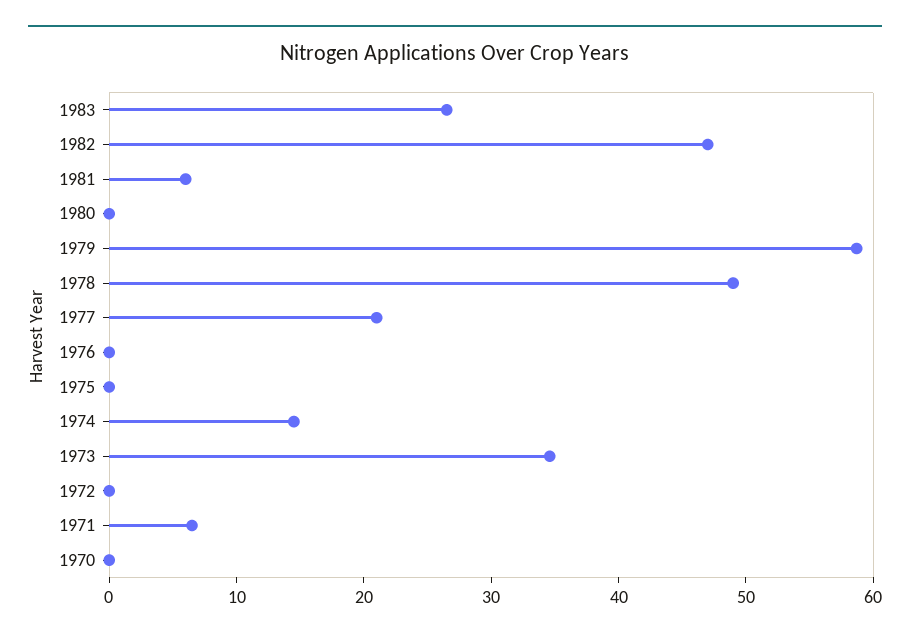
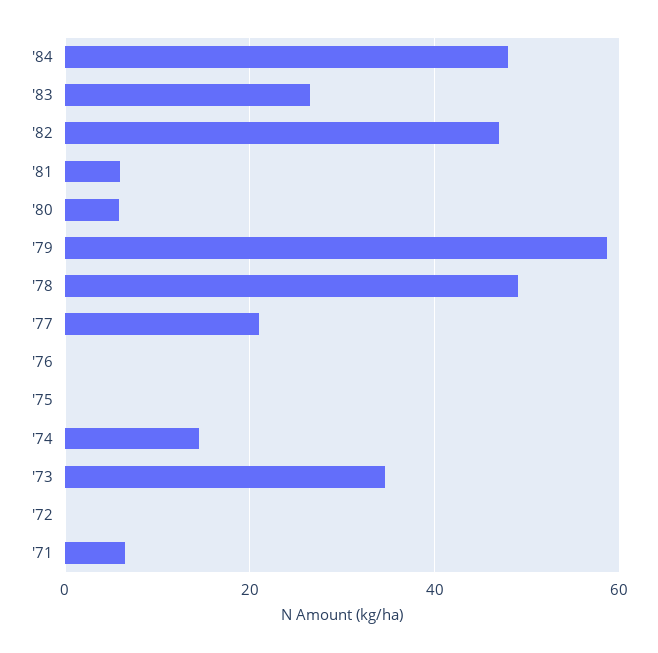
1980: 0 -> 6
1970: 0 -> none
'84: none -> 48

